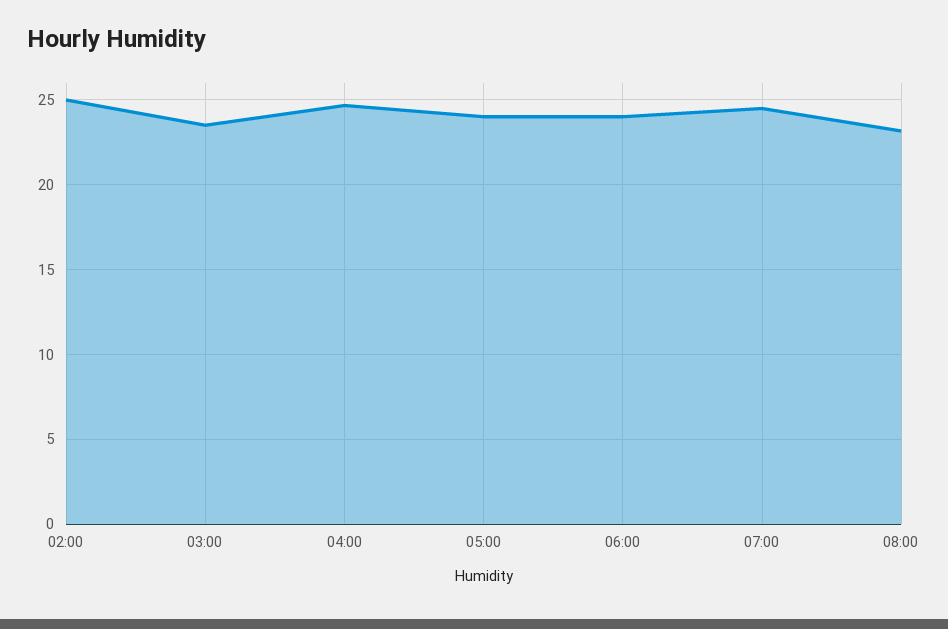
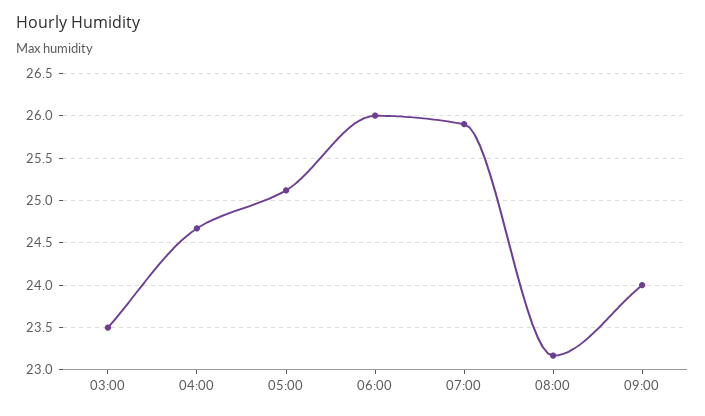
02:00: 25 -> none
05:00: 24 -> 25.1
06:00: 24 -> 26
07:00: 24.5 -> 25.9
09:00: none -> 24

